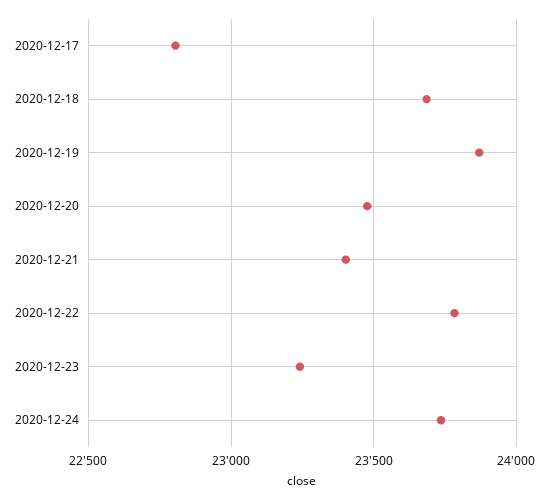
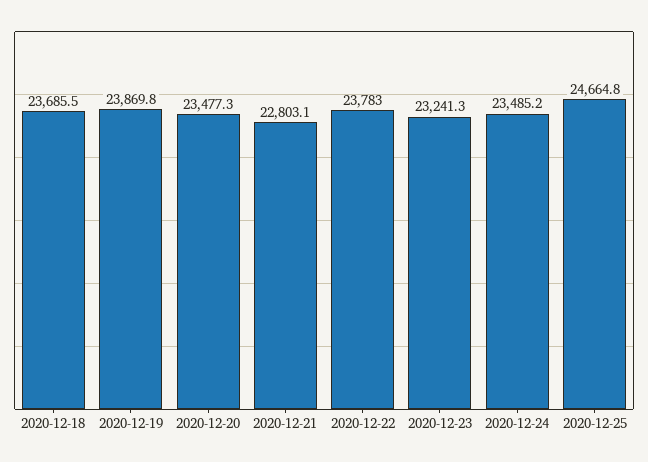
2020-12-17: 22800 -> none
2020-12-21: 23400 -> 22803.1
2020-12-24: 23750 -> 23485.2
2020-12-25: none -> 24664.8

